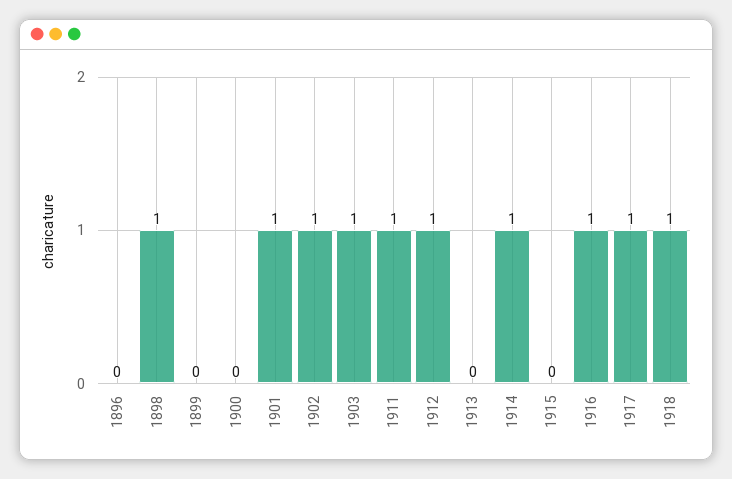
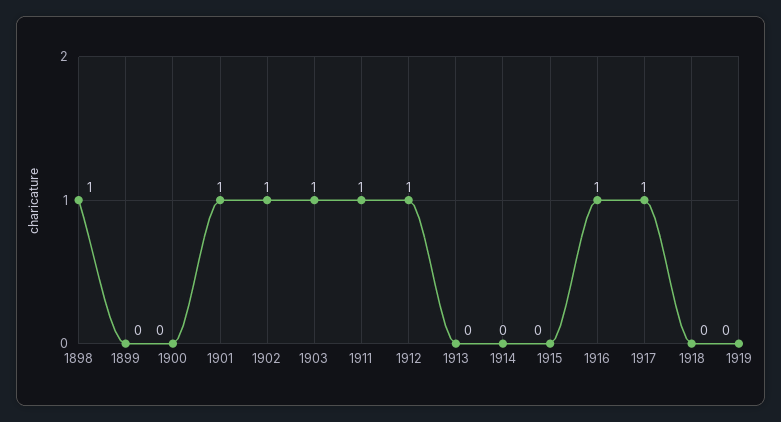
1896: 0 -> none
1914: 1 -> 0
1918: 1 -> 0
1919: none -> 0

